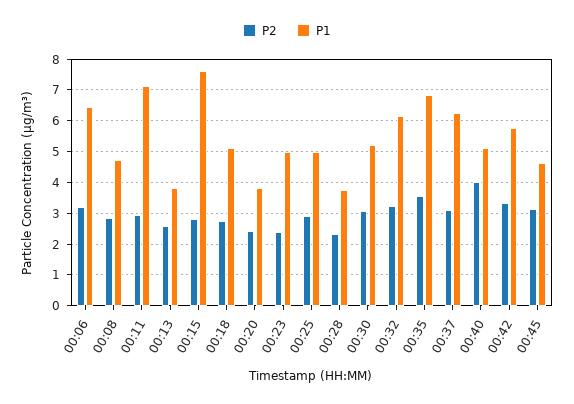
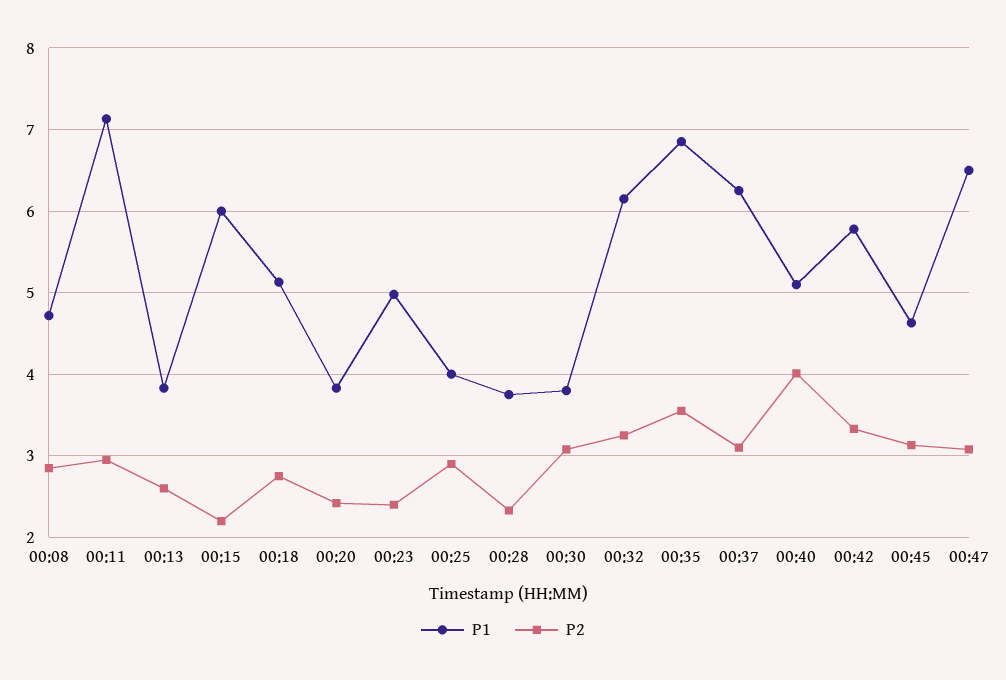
P2, 00:06: 3.2 -> none
P1, 00:06: 6.4 -> none
P2, 00:15: 2.8 -> 2.2
P1, 00:15: 7.6 -> 6
P1, 00:25: 5 -> 4
P1, 00:30: 5.2 -> 3.8
P1, 00:47: none -> 6.5
P2, 00:47: none -> 3.1

